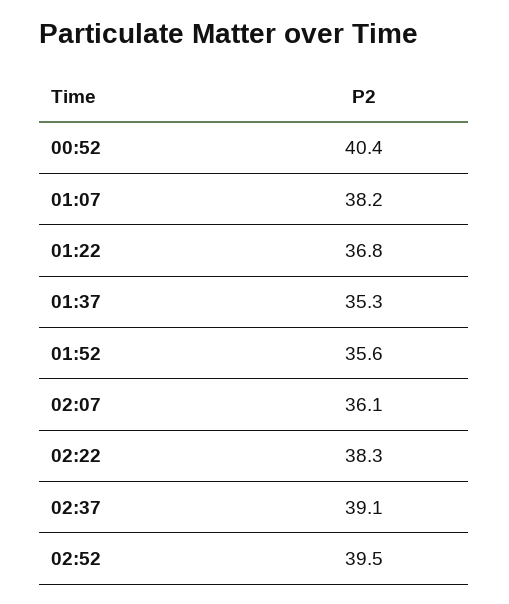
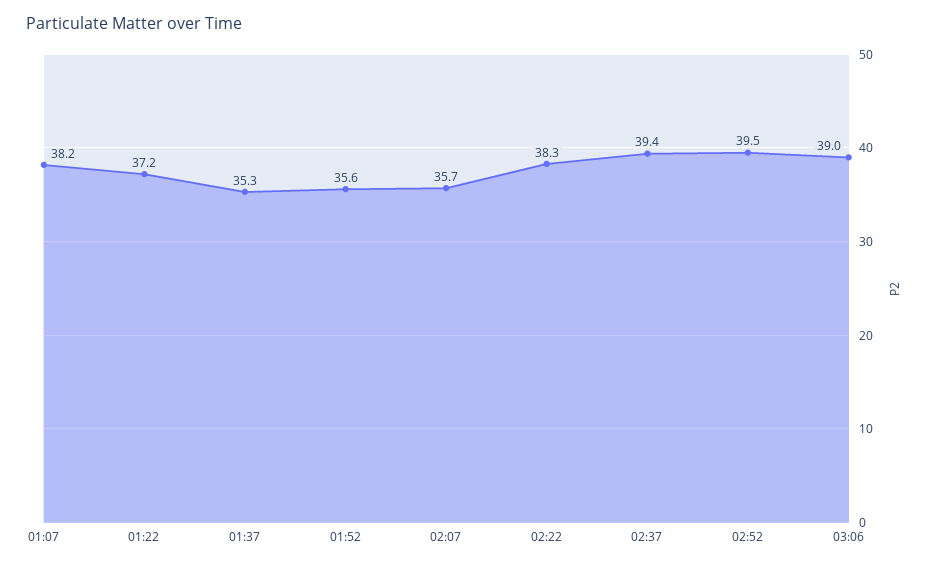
00:52: 40.4 -> none
01:22: 36.8 -> 37.2
02:07: 36.1 -> 35.7
02:37: 39.1 -> 39.4
03:06: none -> 39

